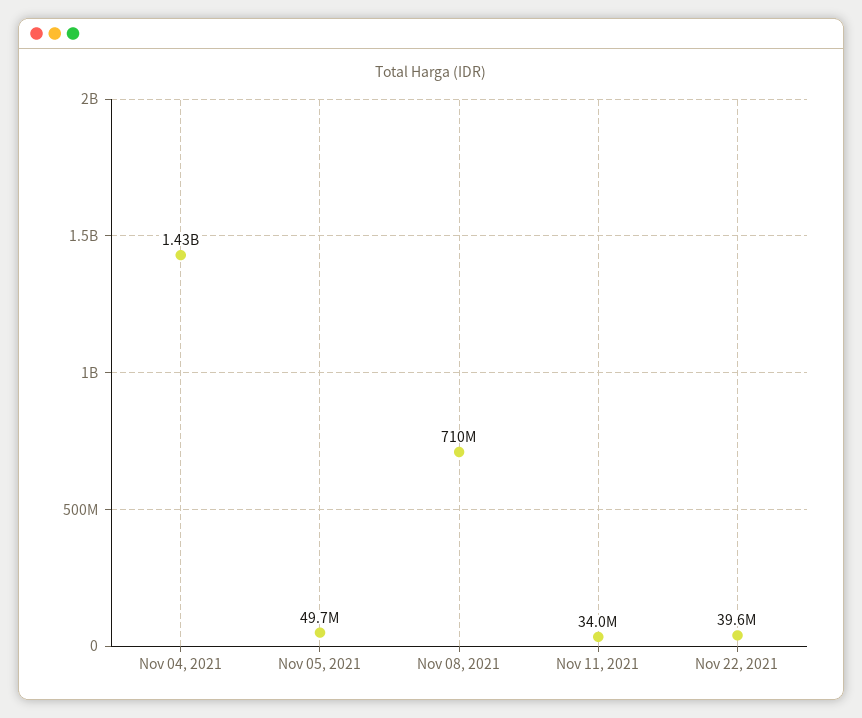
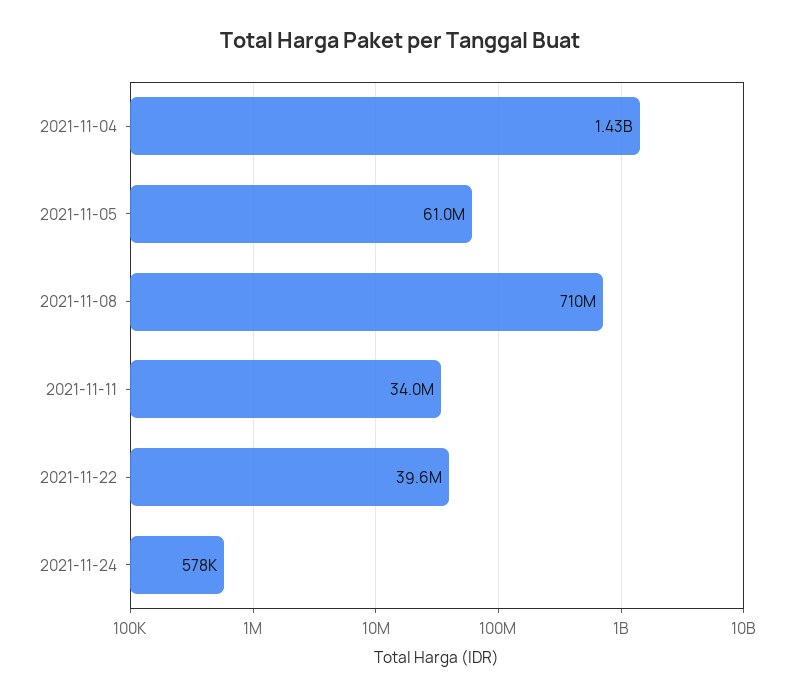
Nov 05, 2021: 49700000 -> 61000000
2021-11-24: none -> 578000

